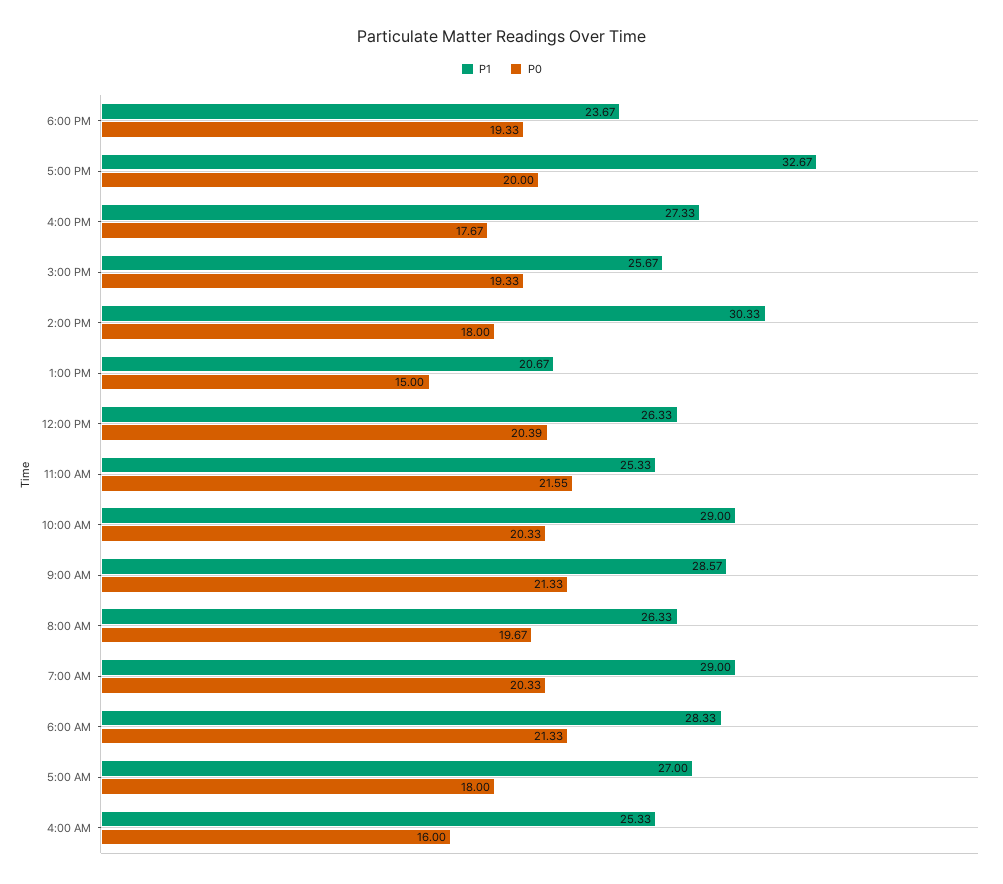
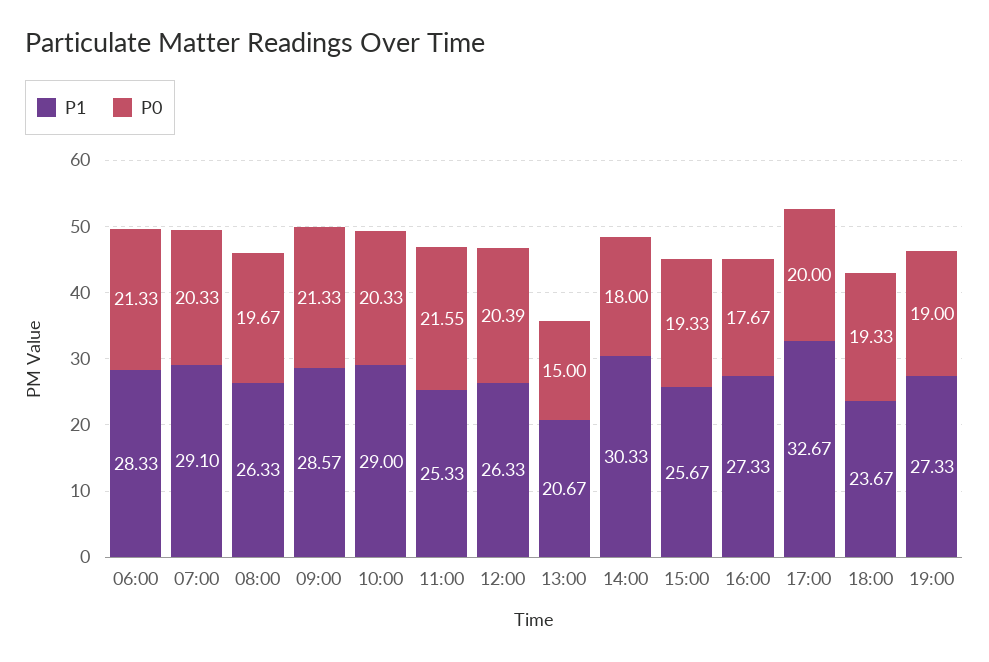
P1, 7:00 AM: 29 -> 29.1
P1, 5:00 AM: 27 -> none
P0, 5:00 AM: 18 -> none
P1, 4:00 AM: 25.33 -> none
P0, 4:00 AM: 16 -> none
P1, 19:00: none -> 27.33
P0, 19:00: none -> 19

